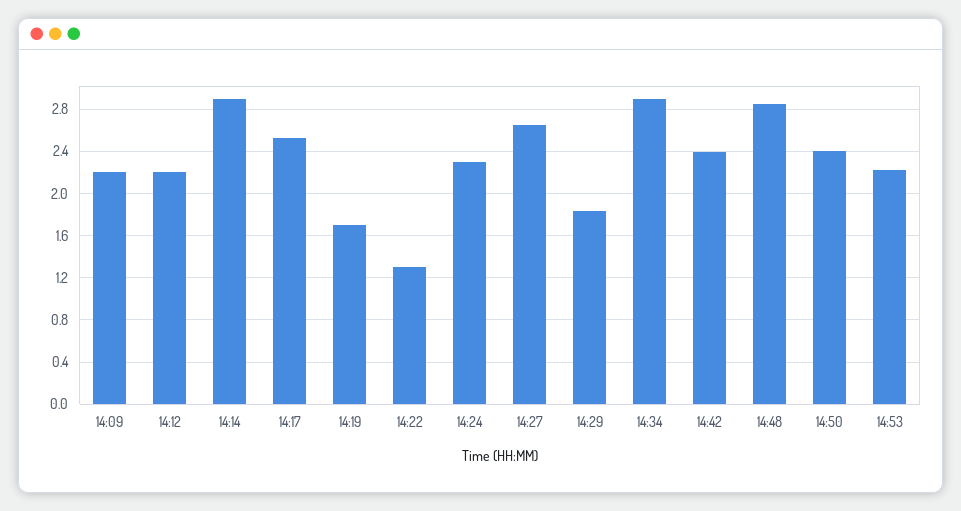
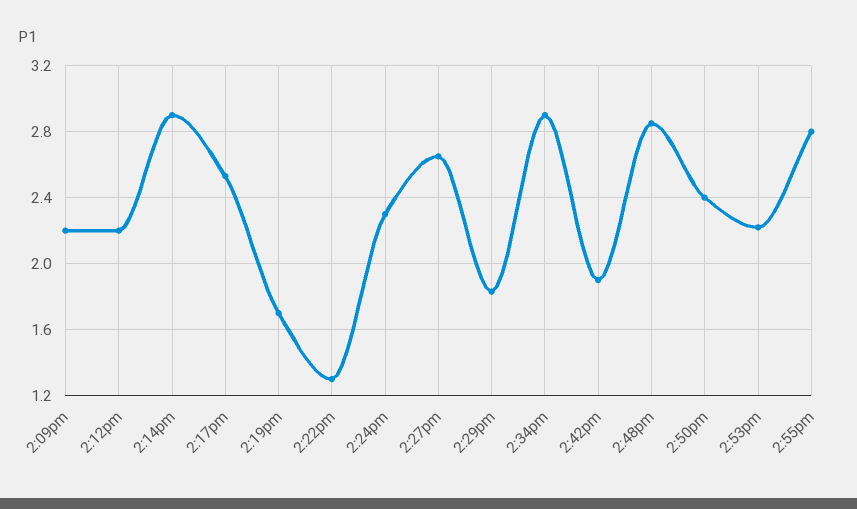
14:42: 2.4 -> 1.9
2:55pm: none -> 2.8

